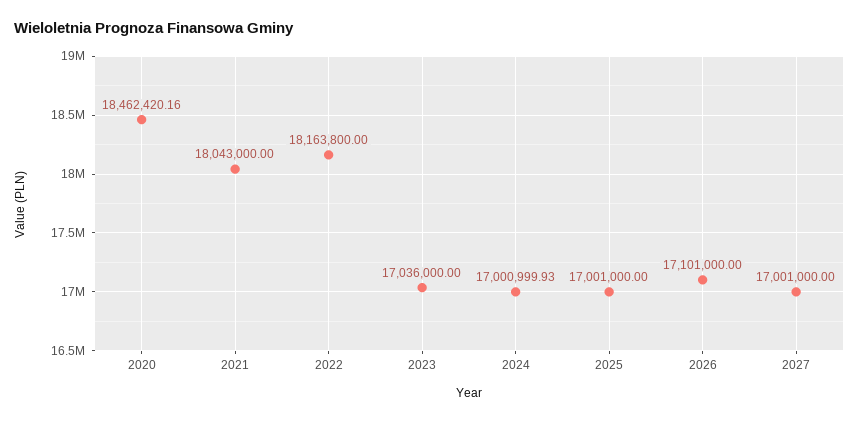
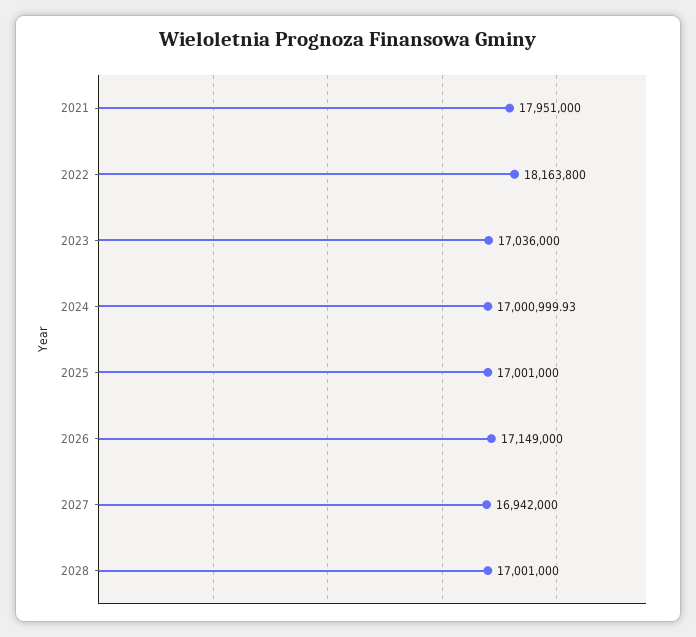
2020: 18462420.16 -> none
2021: 18043000 -> 17951000
2026: 17101000 -> 17149000
2027: 17001000 -> 16942000
2028: none -> 17001000

